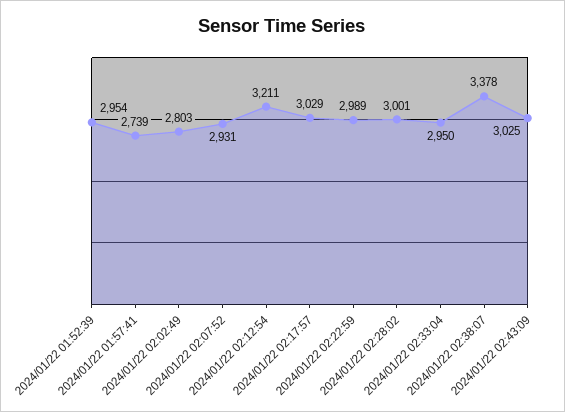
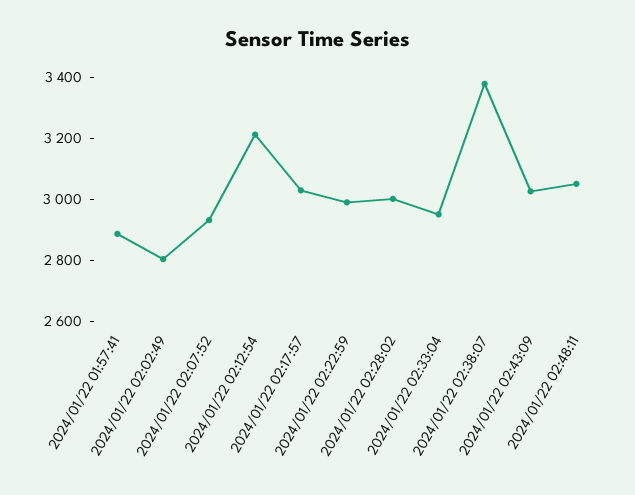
2024/01/22 01:52:39: 2954 -> none
2024/01/22 01:57:41: 2739 -> 2900
2024/01/22 02:48:11: none -> 3050

